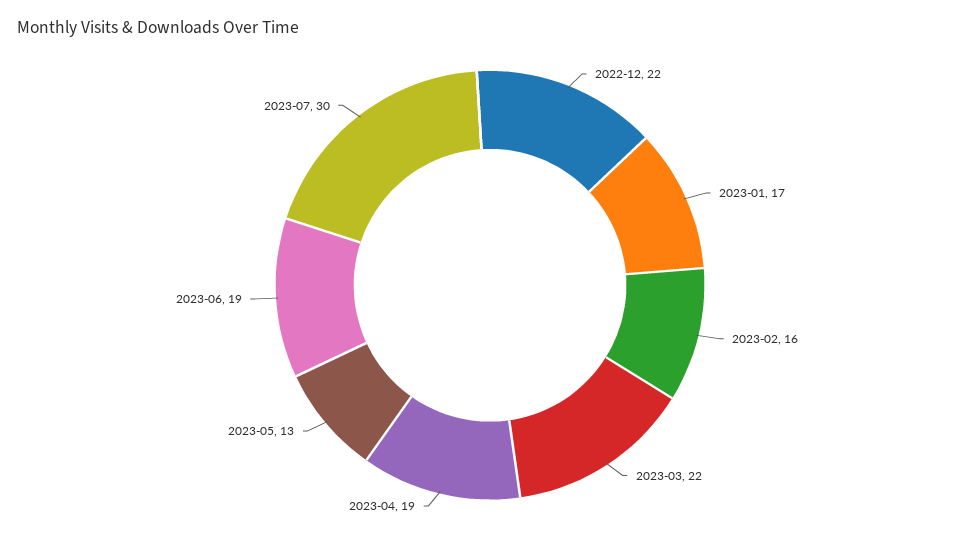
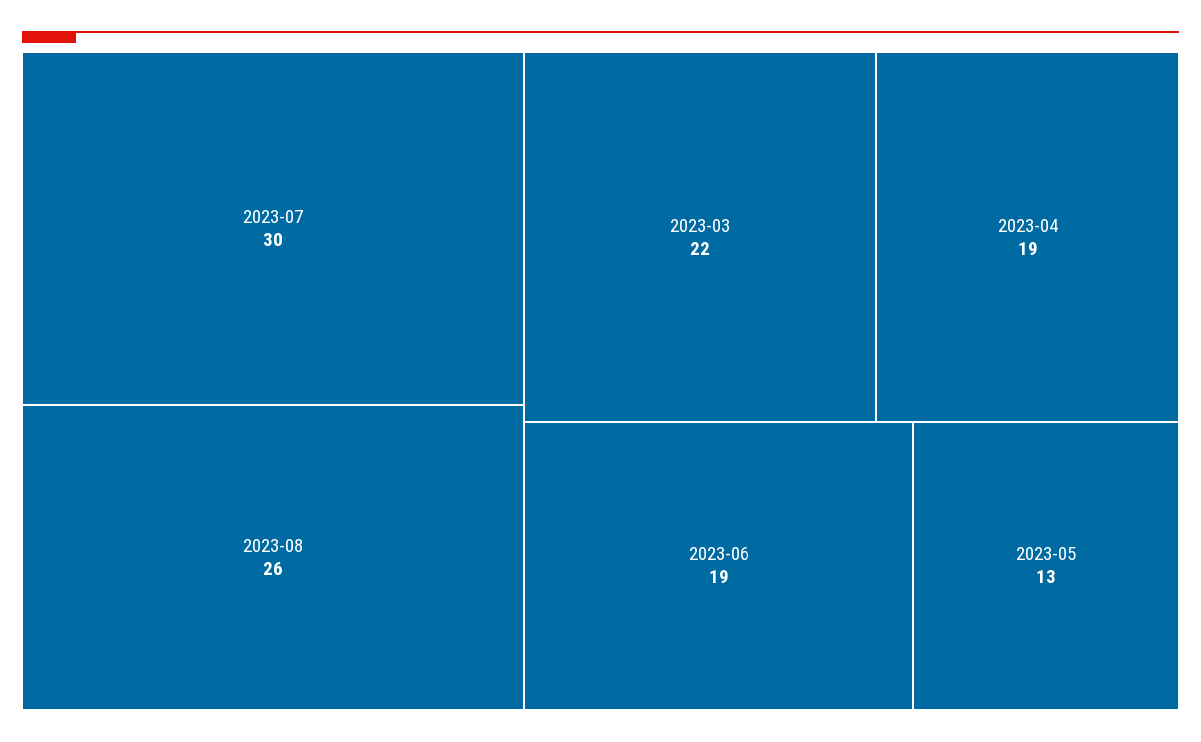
2022-12: 22 -> none
2023-01: 17 -> none
2023-02: 16 -> none
2023-08: none -> 26

